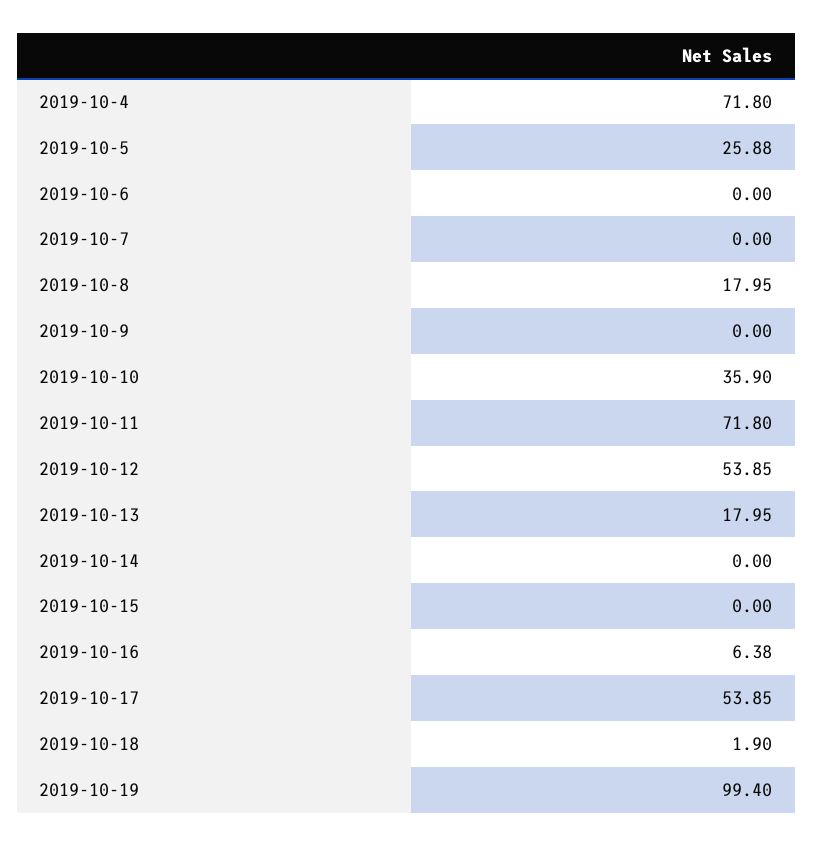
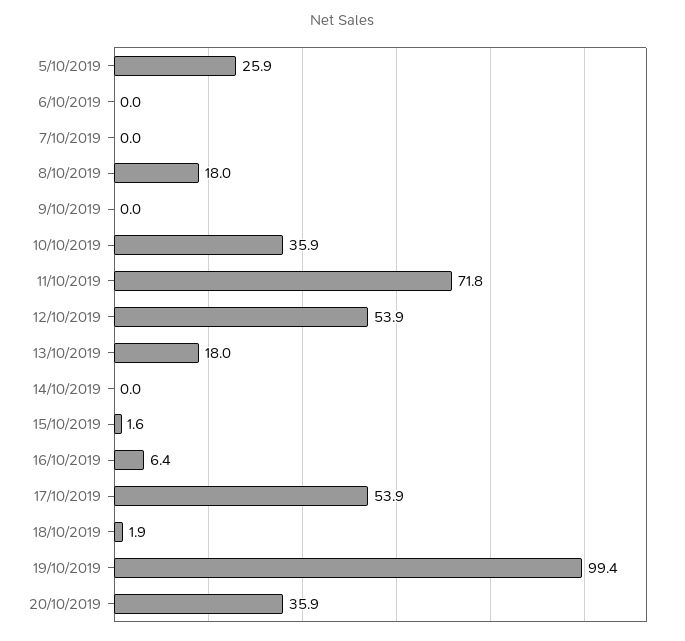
2019-10-4: 71.8 -> none
2019-10-15: 0 -> 1.6
20/10/2019: none -> 35.9

